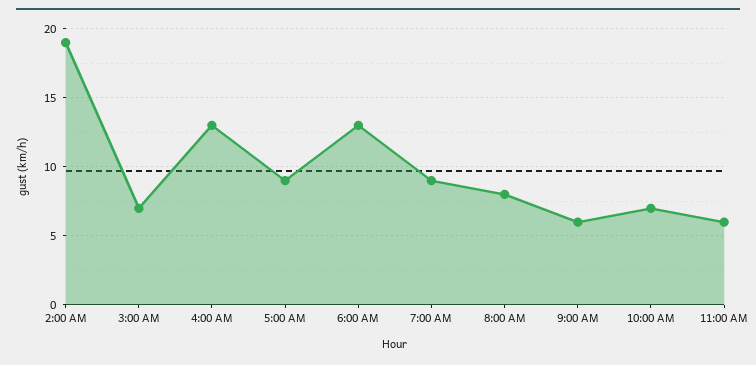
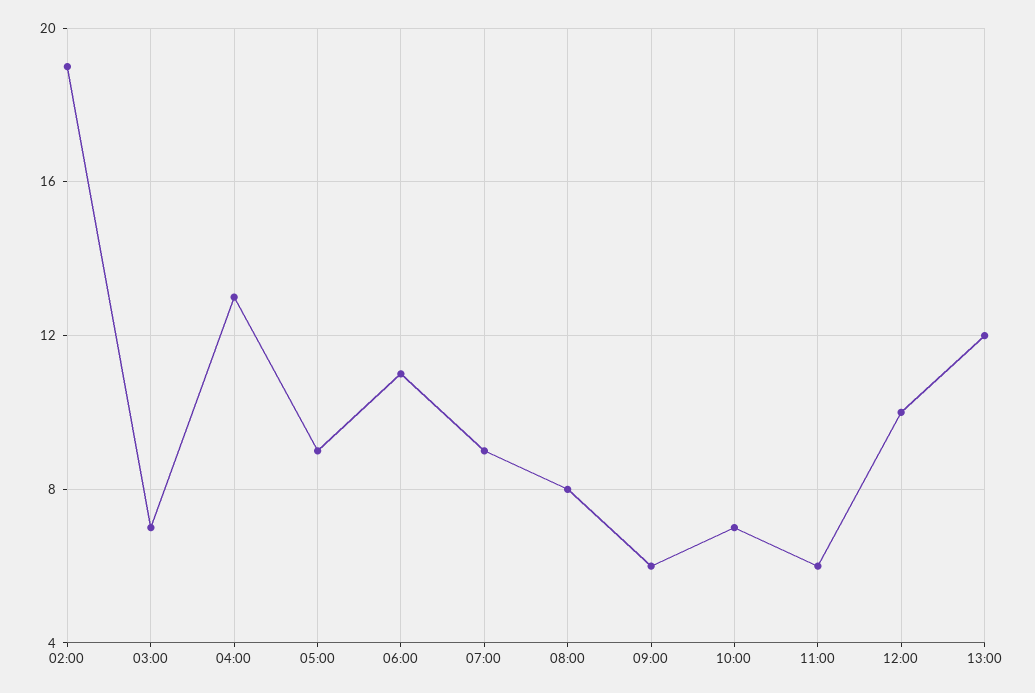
6:00 AM: 13 -> 11
12:00: none -> 10
13:00: none -> 12

